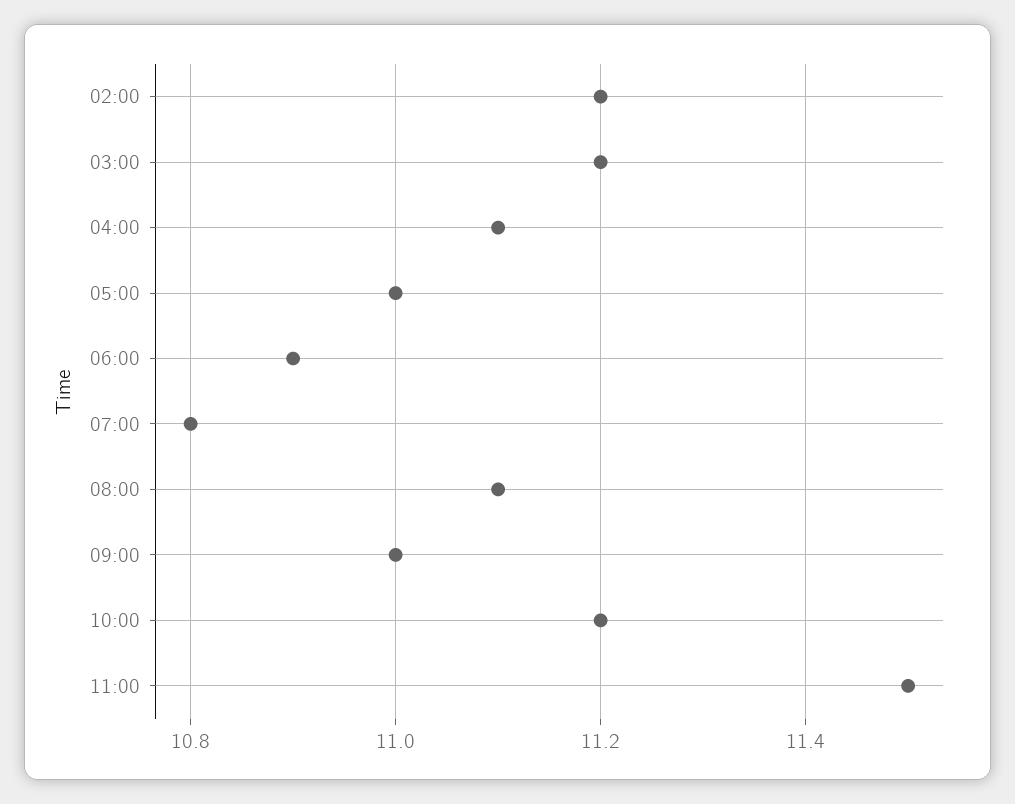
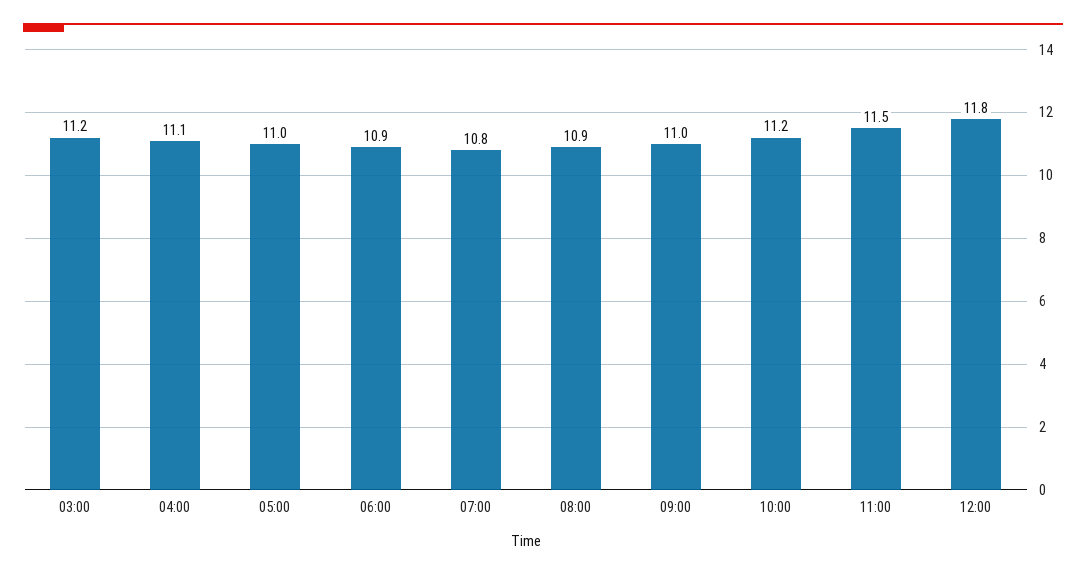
02:00: 11.2 -> none
08:00: 11.1 -> 10.9
12:00: none -> 11.8

